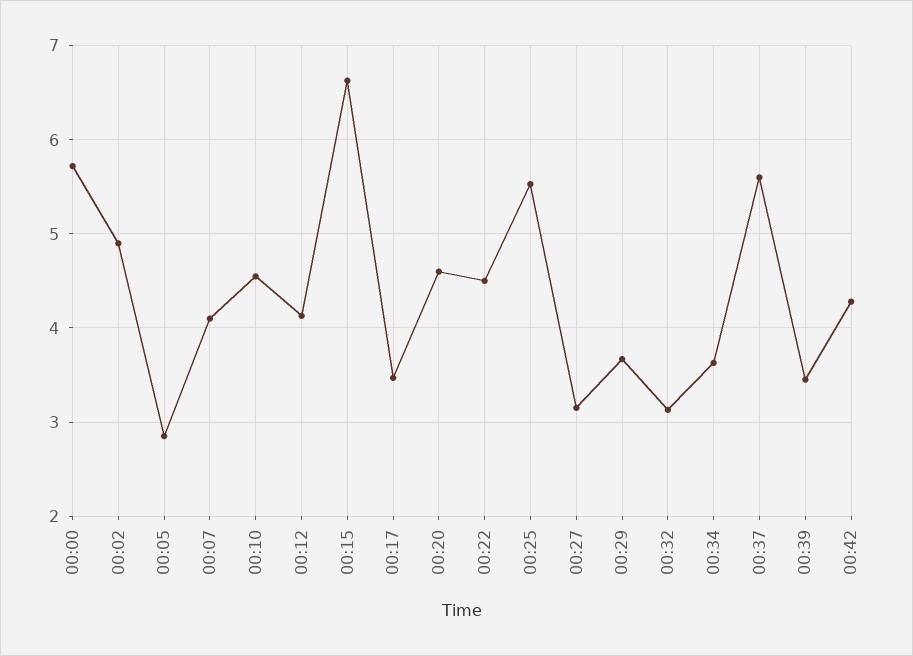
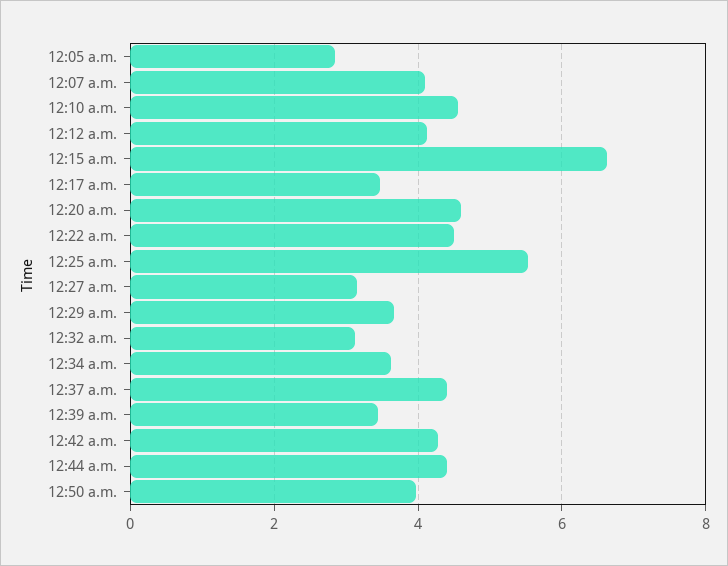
00:00: 5.7 -> none
00:02: 4.9 -> none
00:37: 5.6 -> 4.4
12:44 a.m.: none -> 4.4
12:50 a.m.: none -> 4

